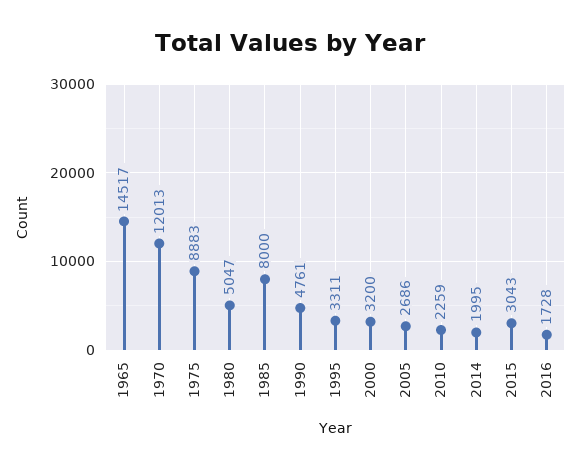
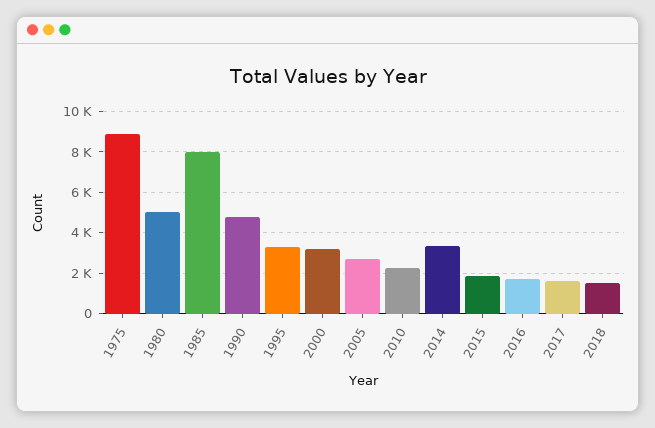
1965: 14517 -> none
1970: 12013 -> none
2014: 1995 -> 3500
2015: 3043 -> 2000
2017: none -> 1500
2018: none -> 1500

